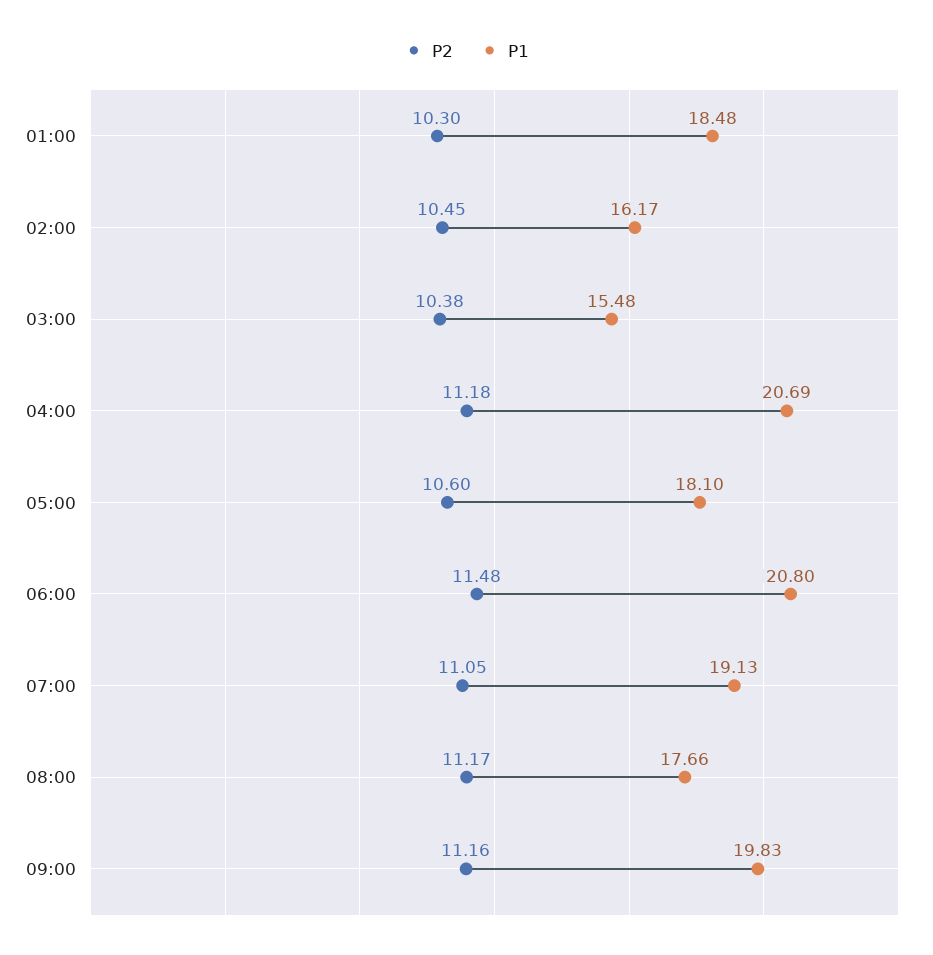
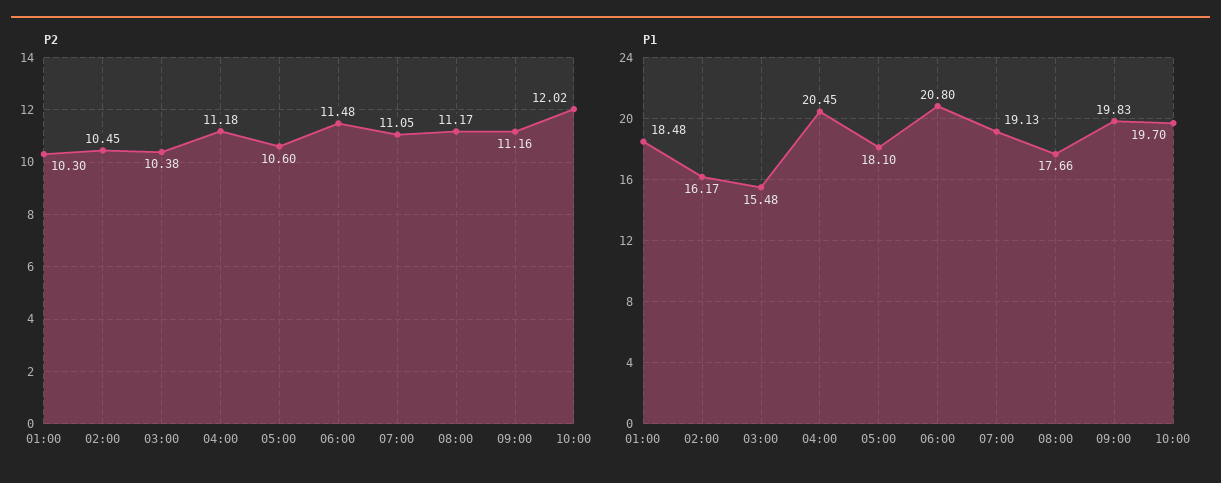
P1, 04:00: 20.69 -> 20.45
P2, 10:00: none -> 12.02
P1, 10:00: none -> 19.7

